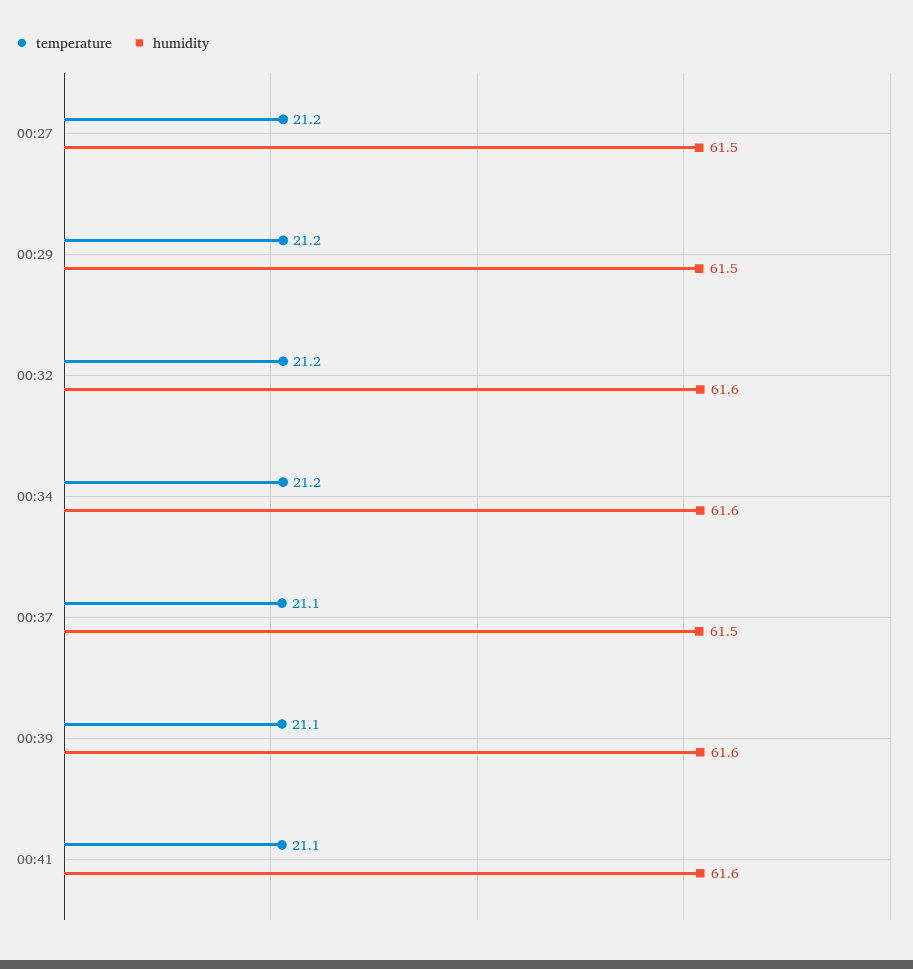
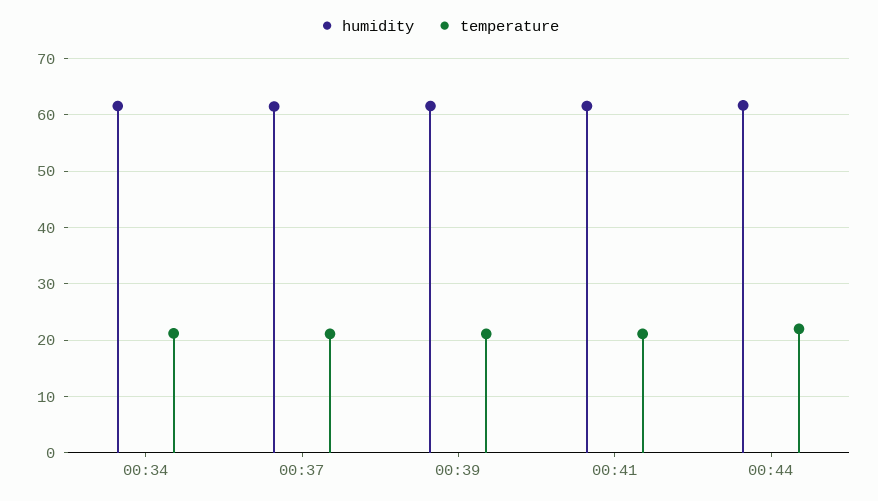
temperature, 00:27: 21.2 -> none
humidity, 00:27: 61.5 -> none
temperature, 00:29: 21.2 -> none
humidity, 00:29: 61.5 -> none
temperature, 00:32: 21.2 -> none
humidity, 00:32: 61.6 -> none
humidity, 00:44: none -> 62
temperature, 00:44: none -> 22

